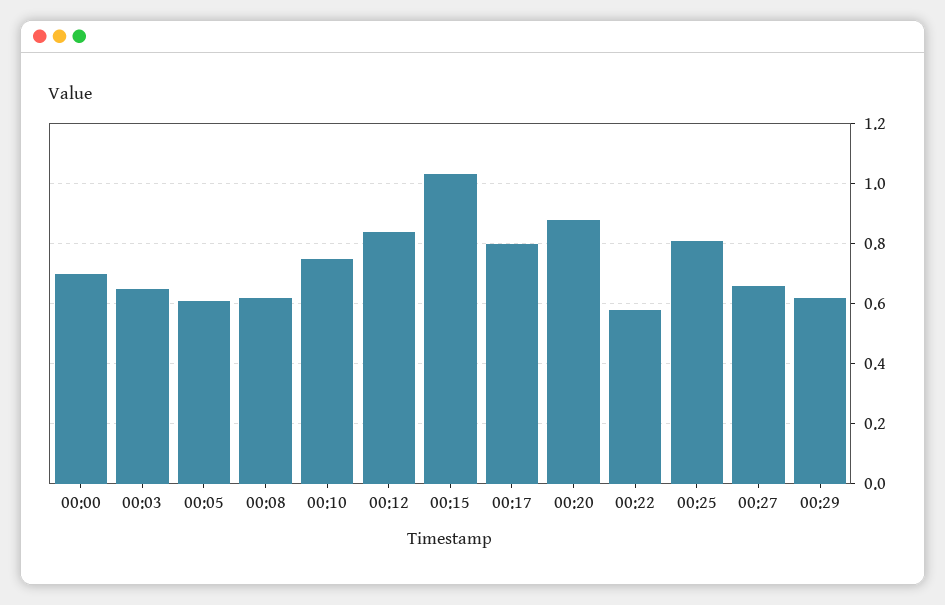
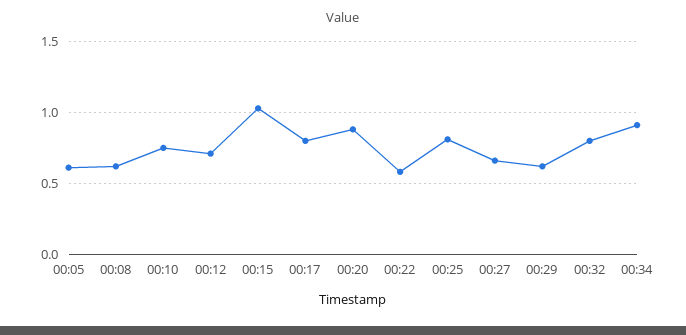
00:00: 0.7 -> none
00:03: 0.65 -> none
00:12: 0.85 -> 0.7
00:32: none -> 0.8
00:34: none -> 0.9

